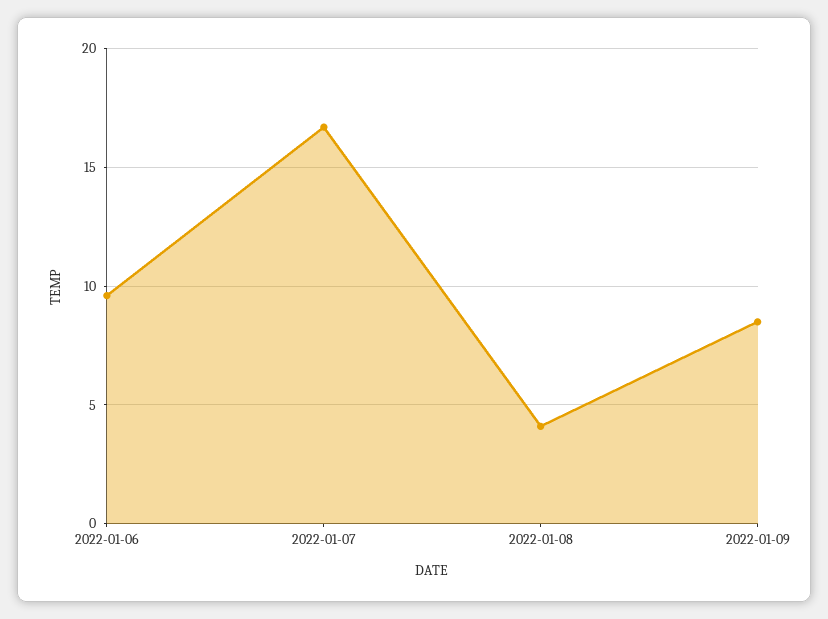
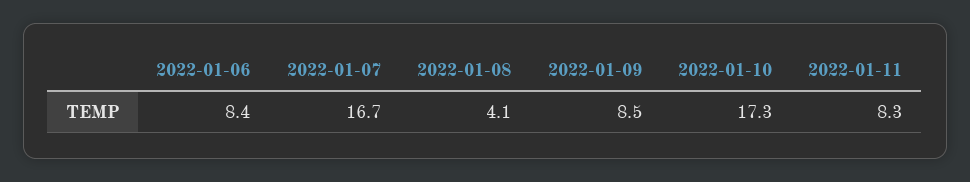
2022-01-06: 9.5 -> 8.4
2022-01-10: none -> 17.3
2022-01-11: none -> 8.3

